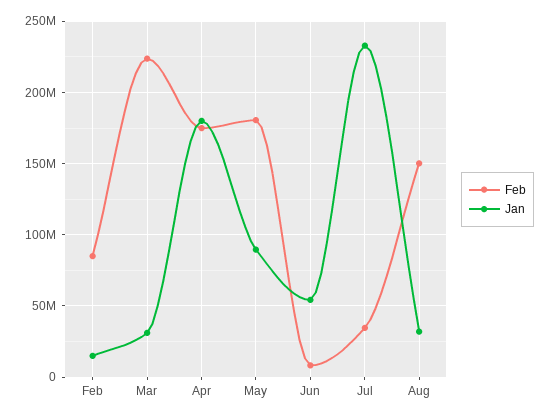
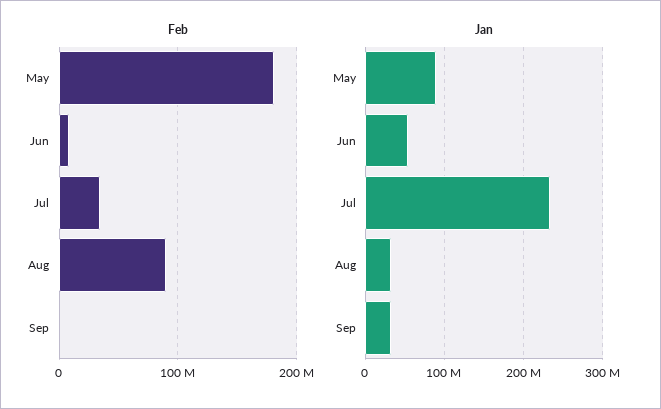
Feb, Feb: 85000000 -> none
Jan, Feb: 15000000 -> none
Feb, Mar: 225000000 -> none
Jan, Mar: 30000000 -> none
Feb, Apr: 175000000 -> none
Jan, Apr: 180000000 -> none
Feb, Aug: 150000000 -> 90000000
Feb, Sep: none -> 0
Jan, Sep: none -> 30000000

